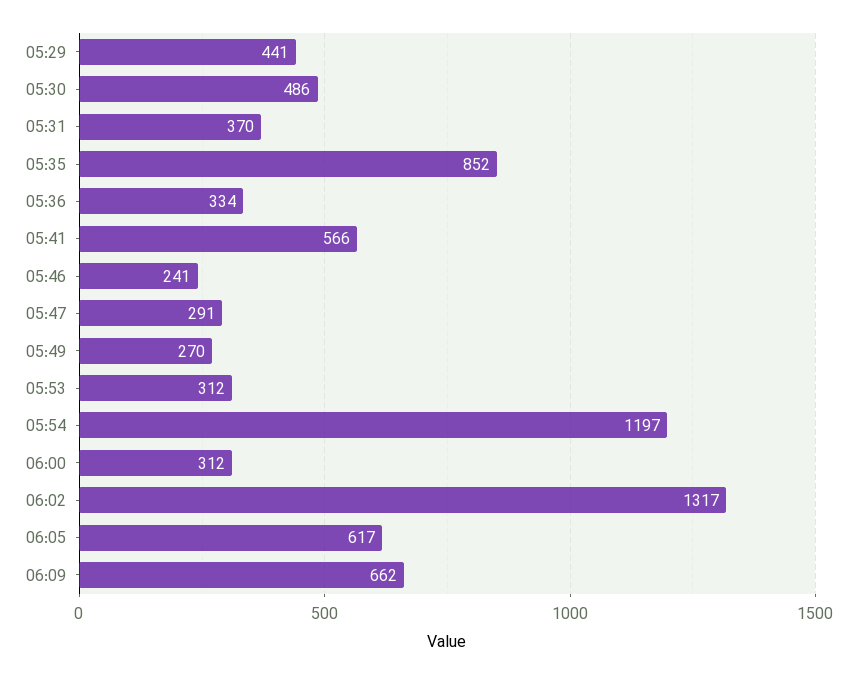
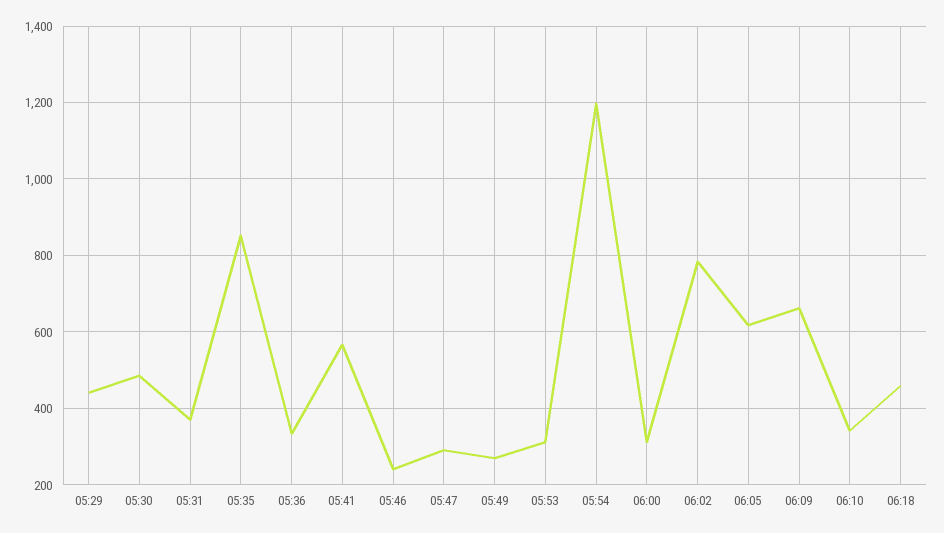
06:02: 1317 -> 780
06:10: none -> 340
06:18: none -> 460

